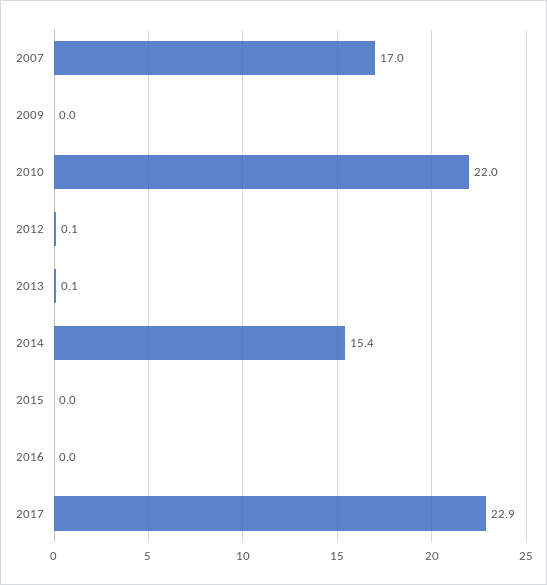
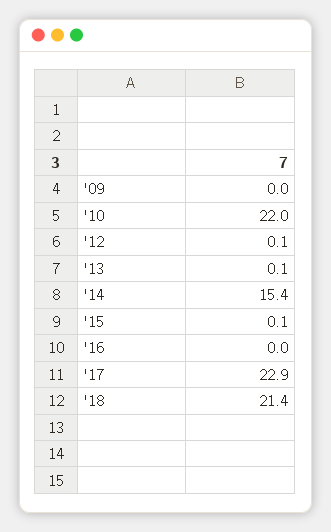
2007: 17 -> none
2015: 0 -> 0.1
'18: none -> 21.4

